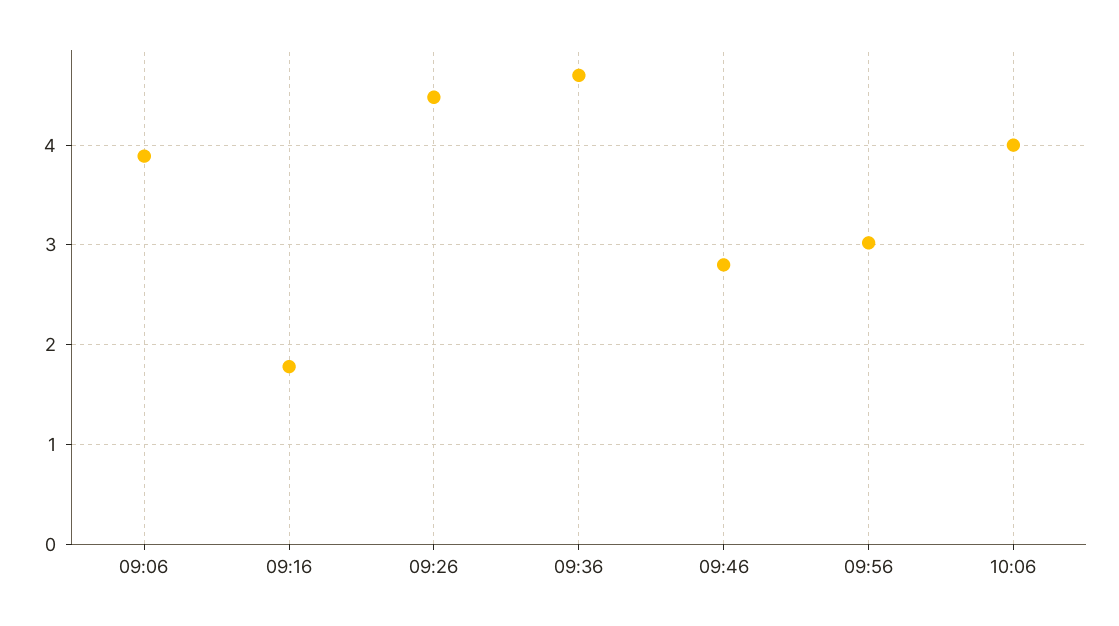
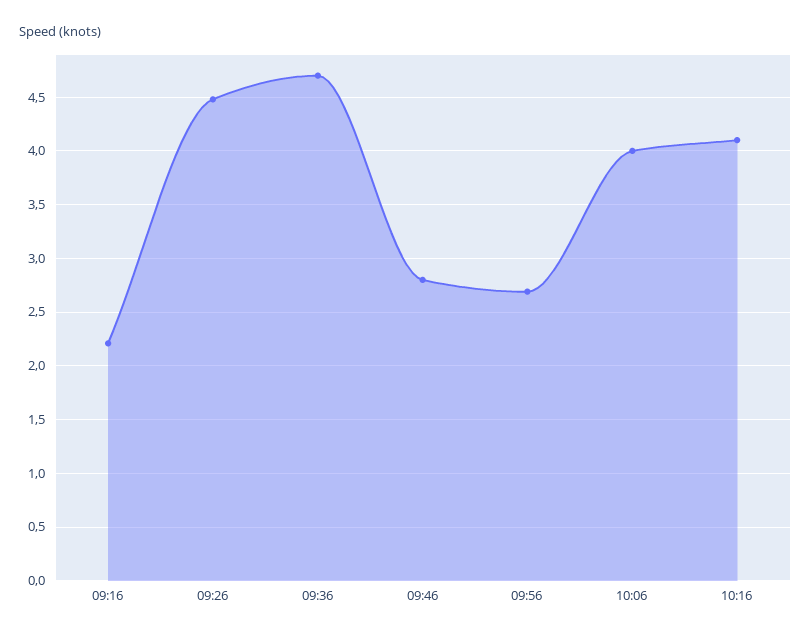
09:06: 3.9 -> none
09:16: 1.8 -> 2.2
09:56: 3 -> 2.7
10:16: none -> 4.1

